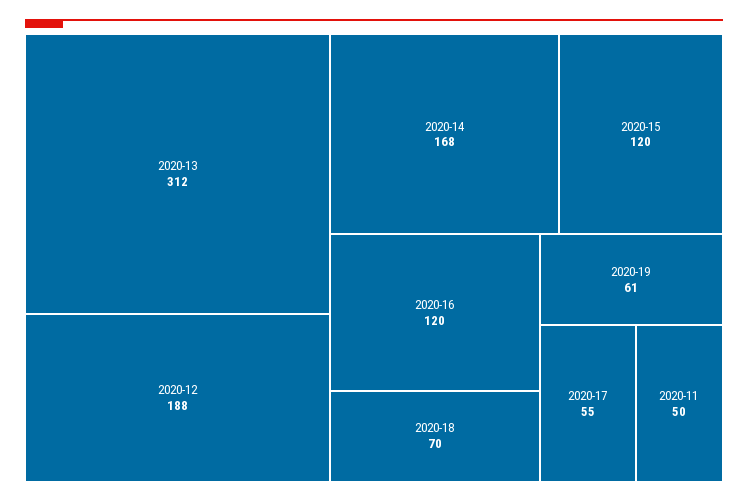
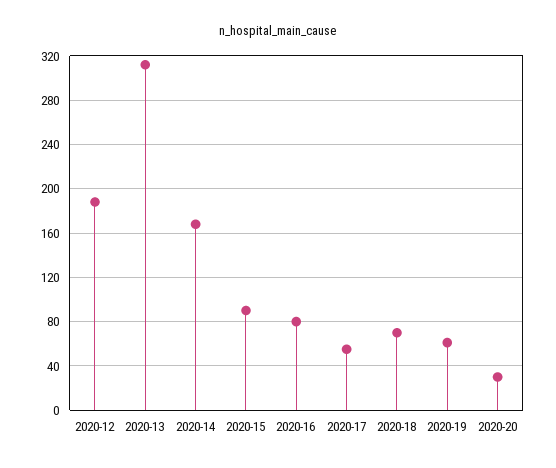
2020-15: 120 -> 90
2020-16: 120 -> 80
2020-11: 50 -> none
2020-20: none -> 30

